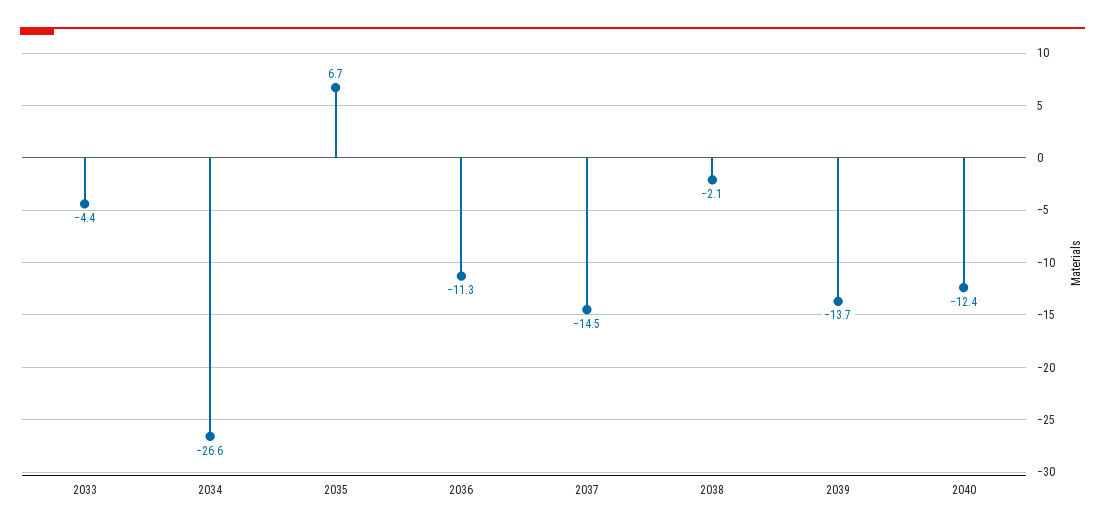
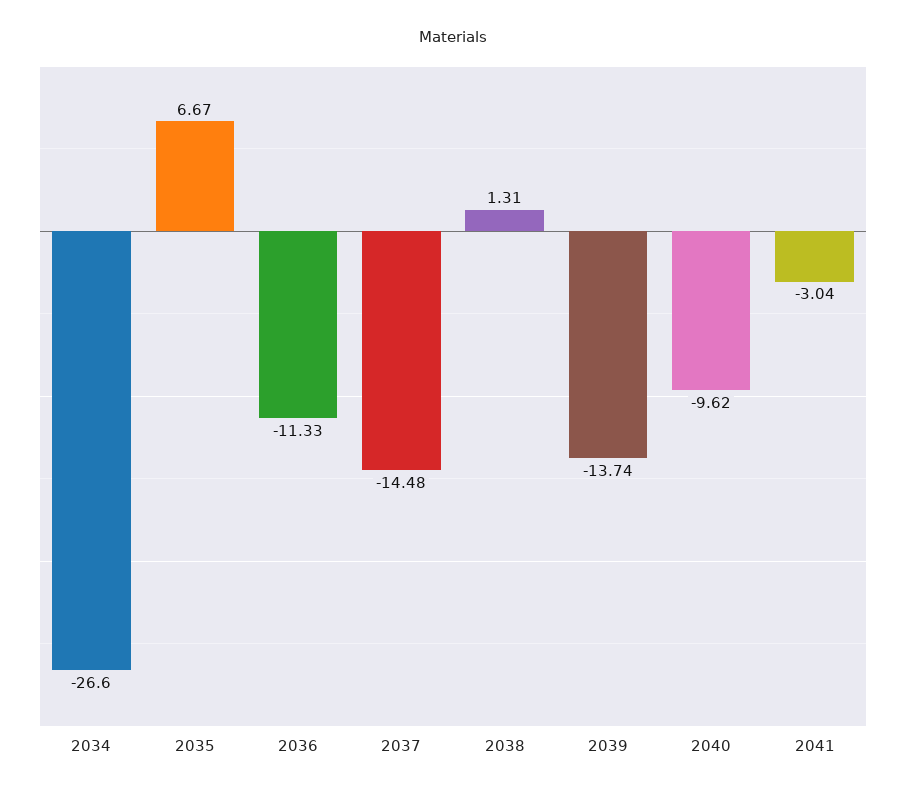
2033: -4.4 -> none
2038: -2.1 -> 1.31
2040: -12.4 -> -9.62
2041: none -> -3.04

